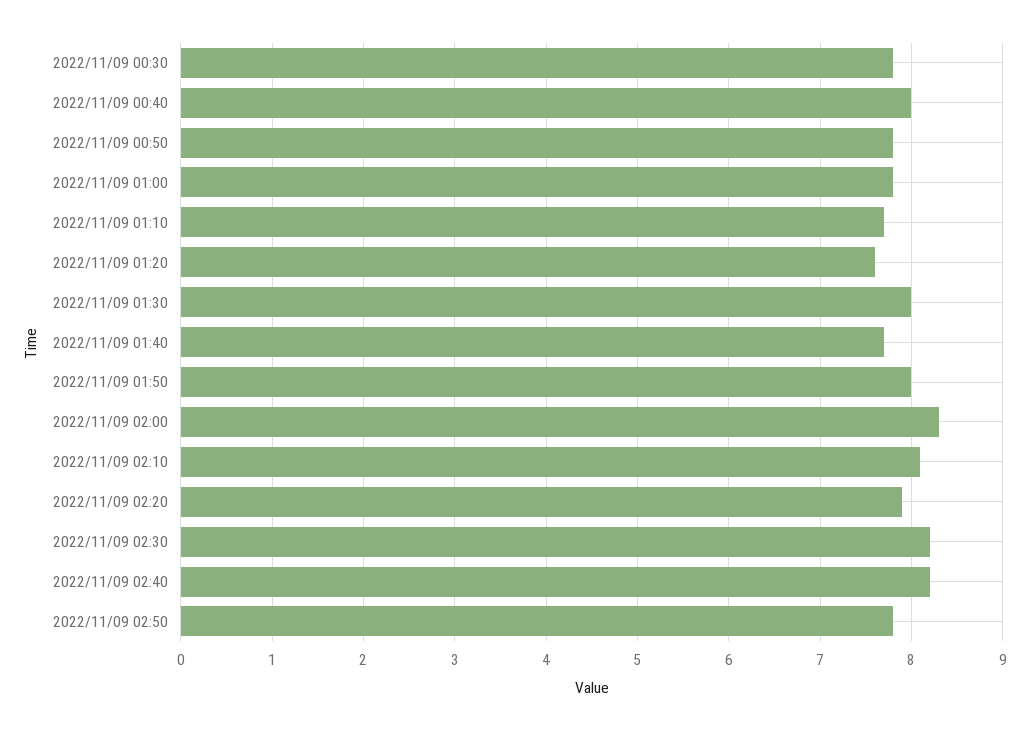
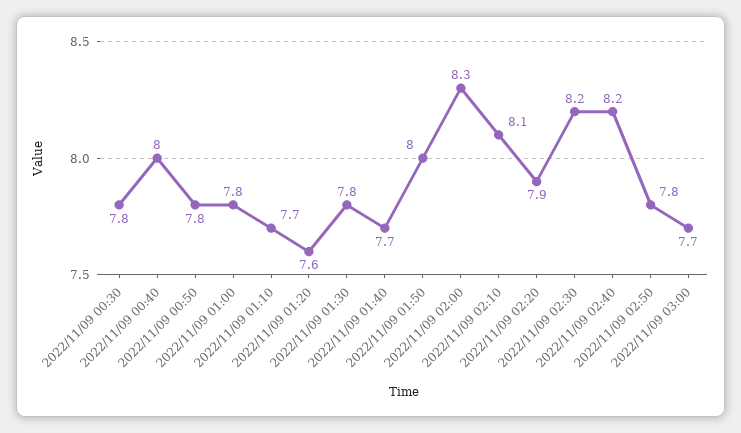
2022/11/09 01:30: 8 -> 7.8
2022/11/09 03:00: none -> 7.7

